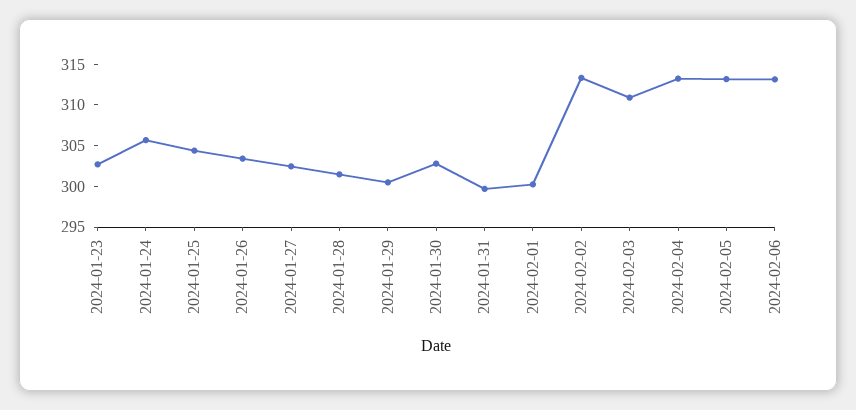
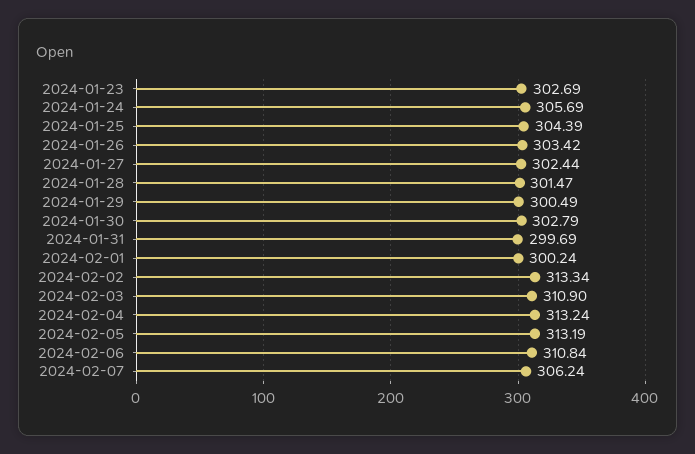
2024-02-06: 313 -> 310.84
2024-02-07: none -> 306.24

